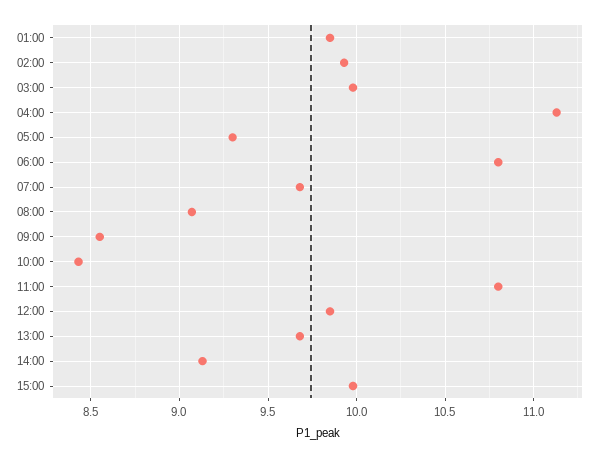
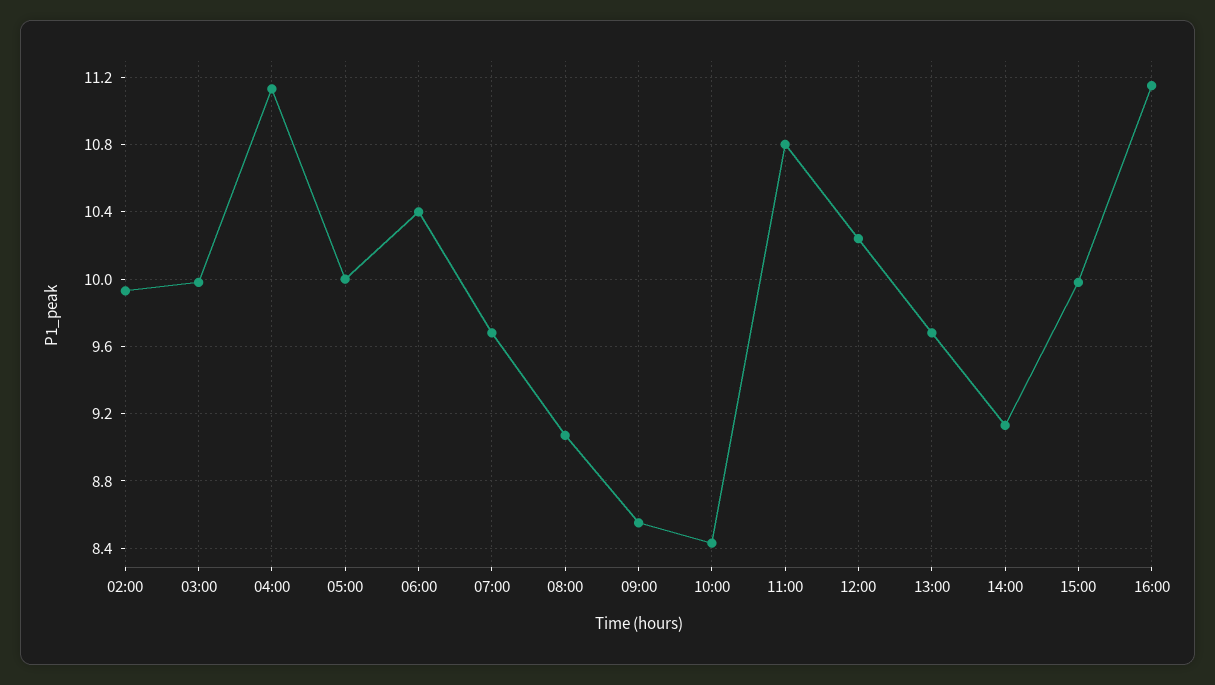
01:00: 9.85 -> none
05:00: 9.3 -> 10
06:00: 10.8 -> 10.4
12:00: 9.85 -> 10.25
16:00: none -> 11.15

